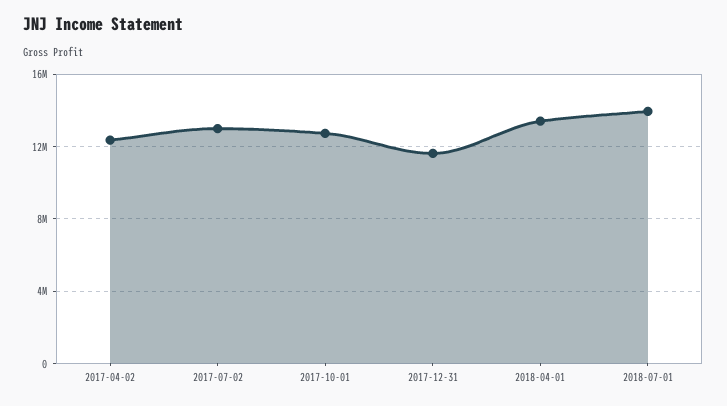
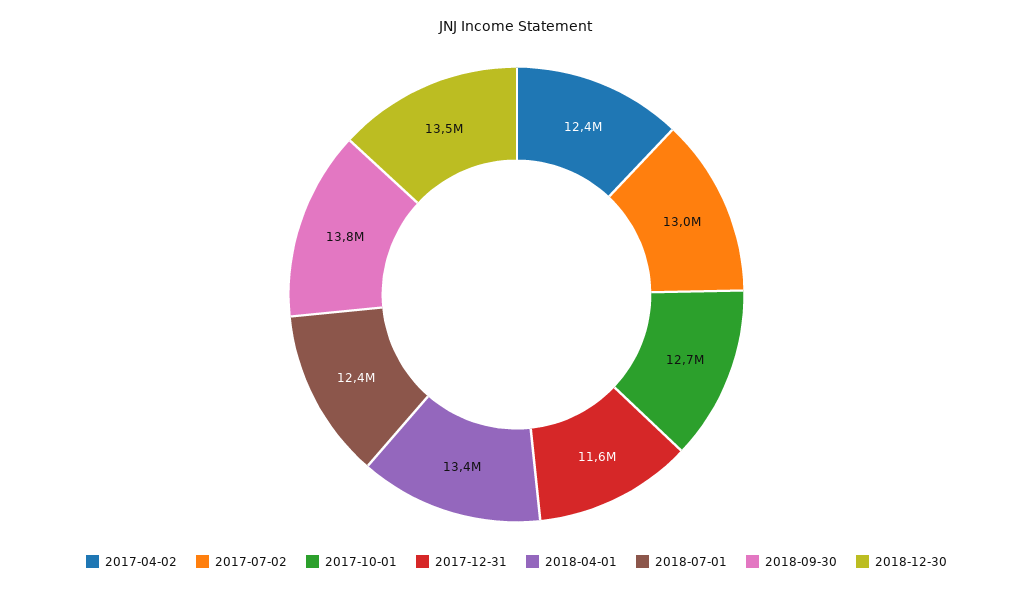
2018-07-01: 14000000 -> 12400000
2018-09-30: none -> 13800000
2018-12-30: none -> 13500000

